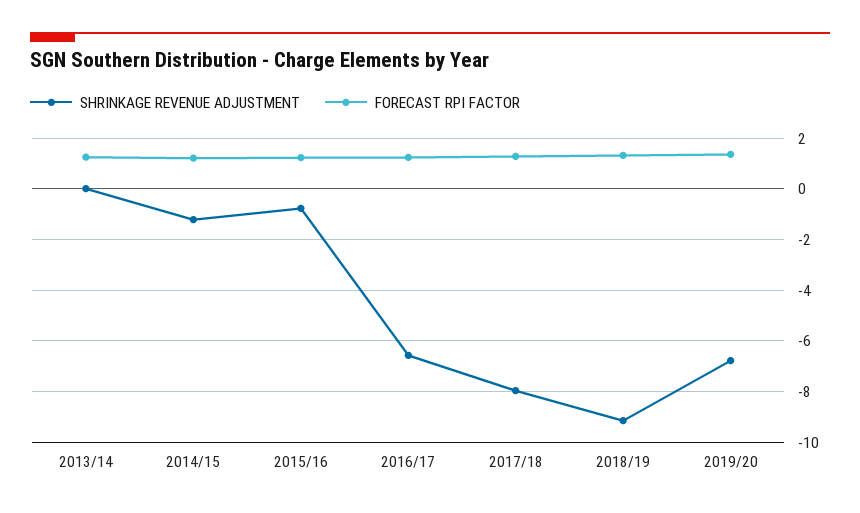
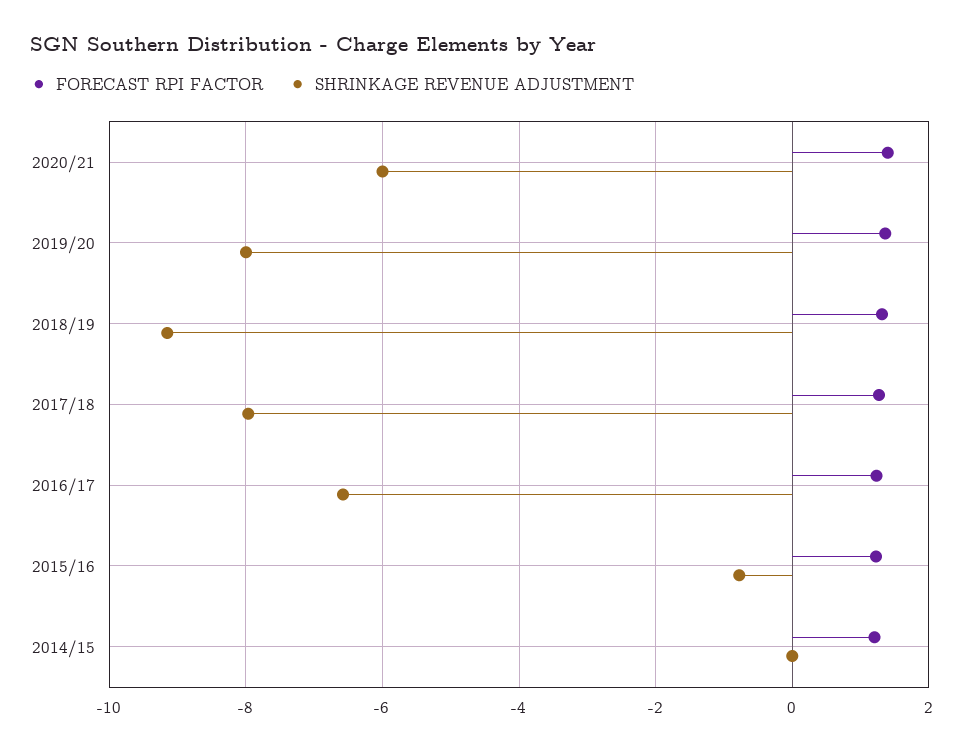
SHRINKAGE REVENUE ADJUSTMENT, 2013/14: 0 -> none
FORECAST RPI FACTOR, 2013/14: 1.25 -> none
SHRINKAGE REVENUE ADJUSTMENT, 2014/15: -1.25 -> 0
SHRINKAGE REVENUE ADJUSTMENT, 2019/20: -6.75 -> -8
FORECAST RPI FACTOR, 2020/21: none -> 1.4
SHRINKAGE REVENUE ADJUSTMENT, 2020/21: none -> -6

